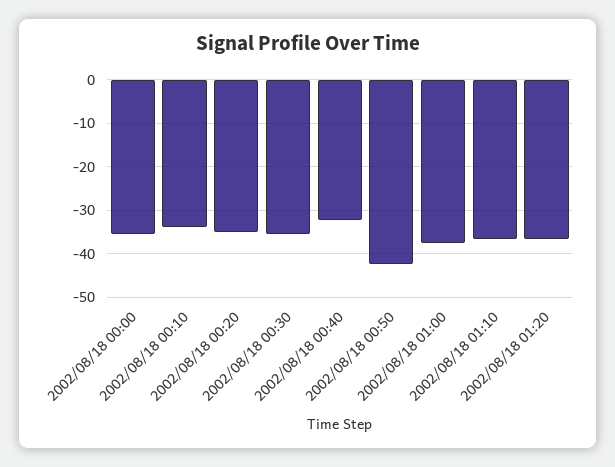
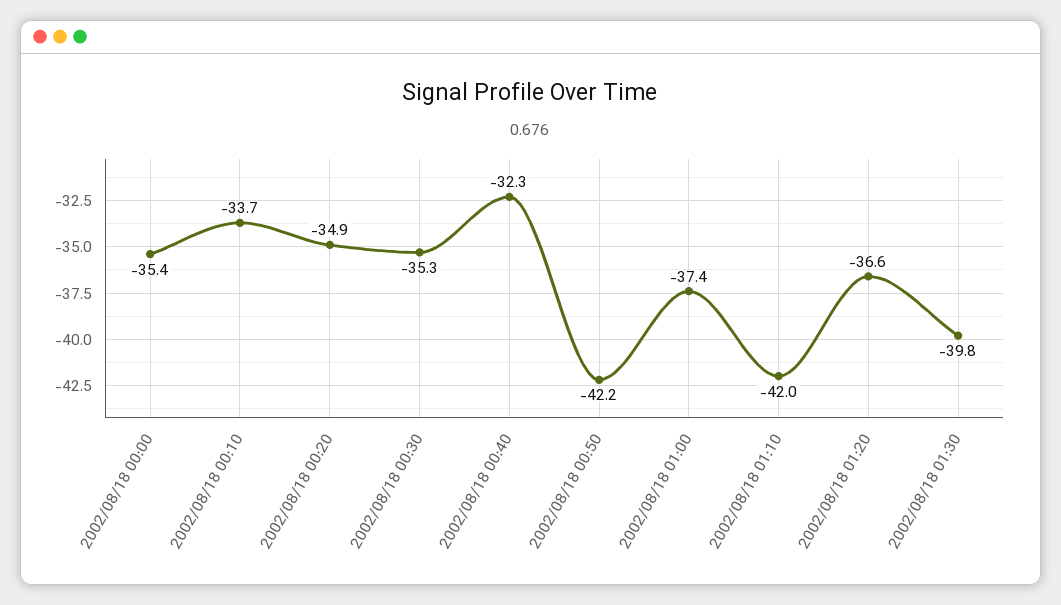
2002/08/18 01:10: -36 -> -42
2002/08/18 01:30: none -> -39.8

